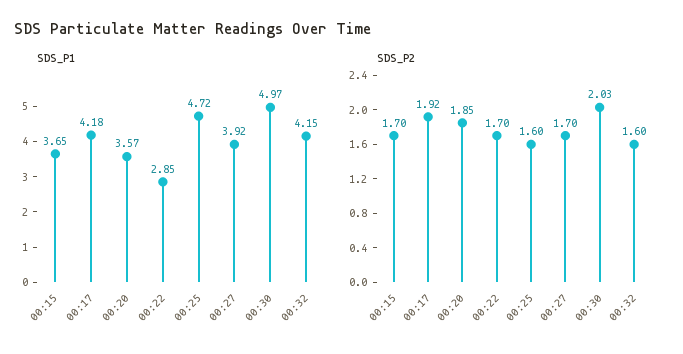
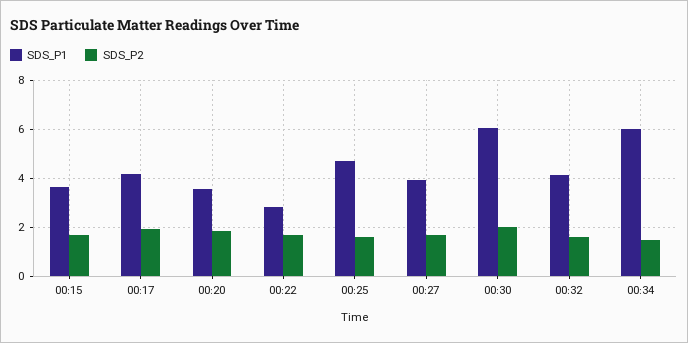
SDS_P1, 00:30: 4.97 -> 6
SDS_P1, 00:34: none -> 6
SDS_P2, 00:34: none -> 1.5

